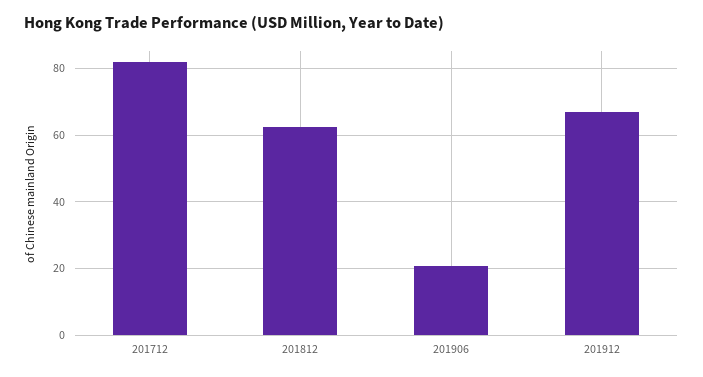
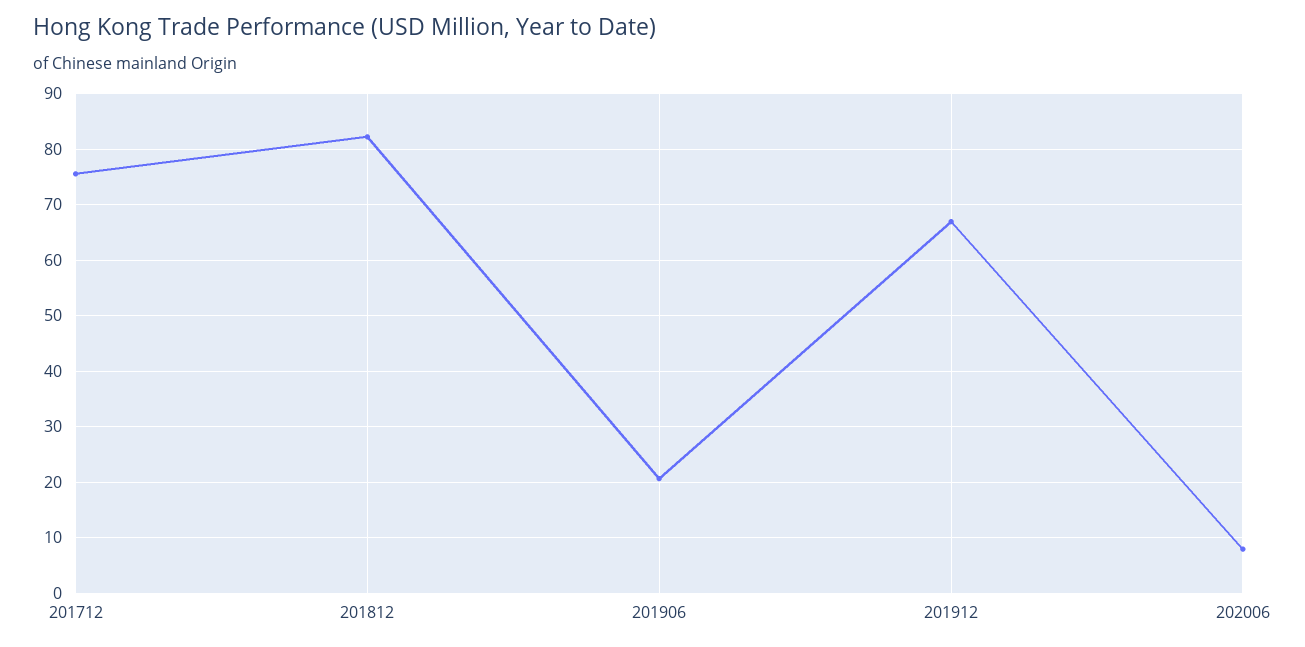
201712: 82 -> 76
201812: 62 -> 82
202006: none -> 8

